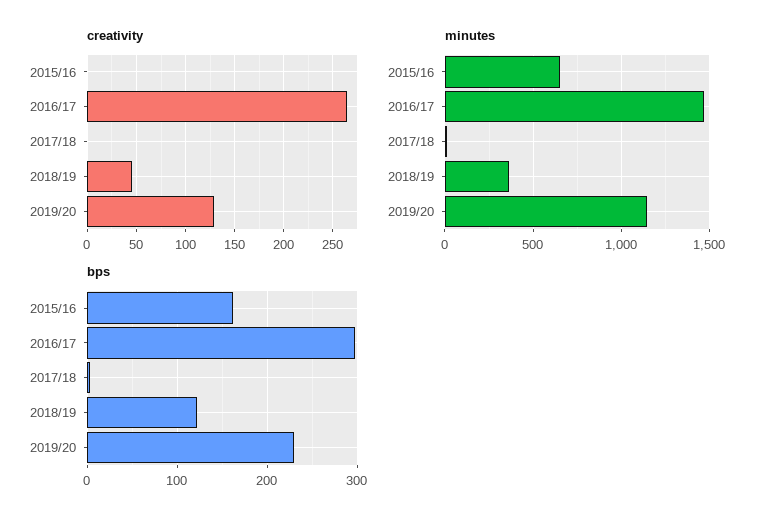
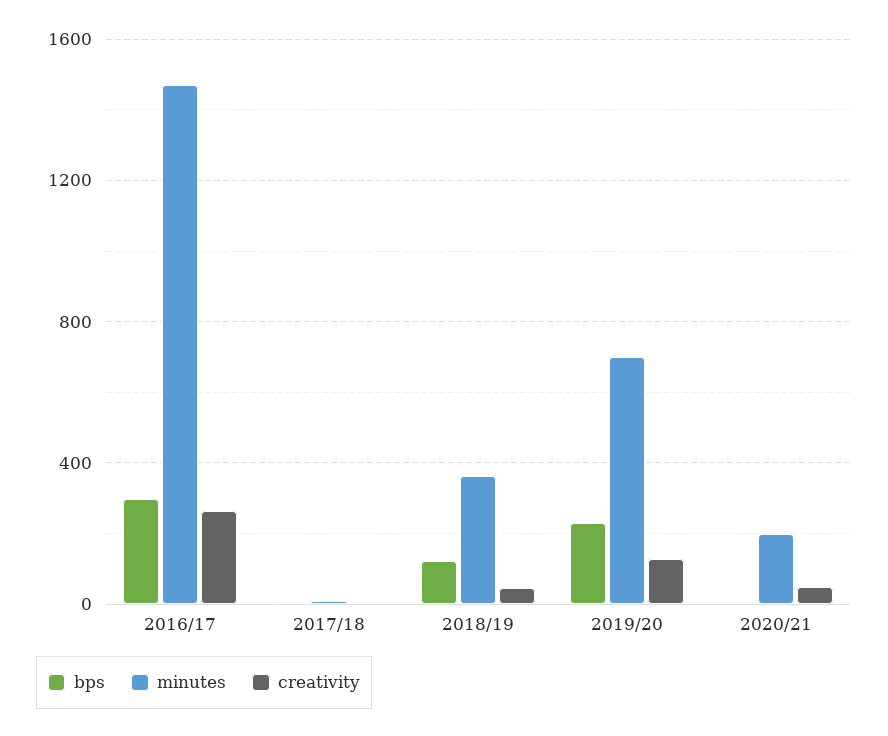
creativity, 2015/16: 0 -> none
minutes, 2015/16: 650 -> none
minutes, 2019/20: 1150 -> 700
bps, 2015/16: 160 -> none
bps, 2020/21: none -> 0
minutes, 2020/21: none -> 200
creativity, 2020/21: none -> 50

